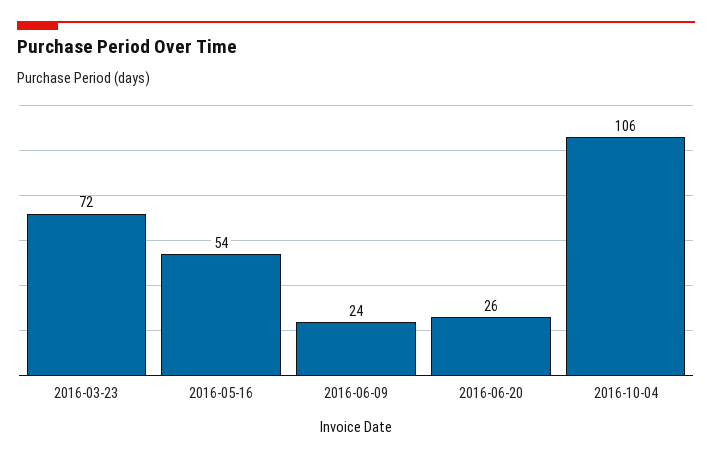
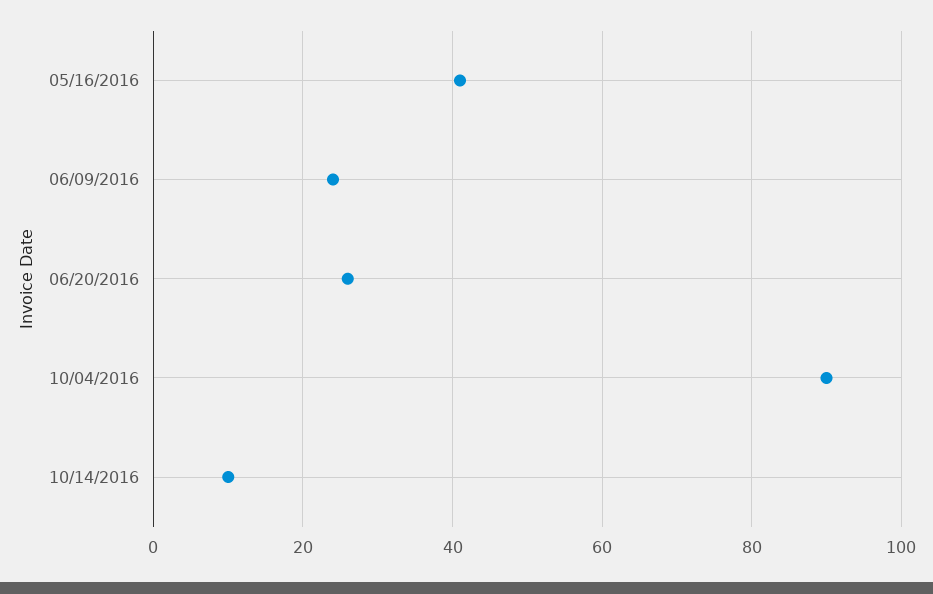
2016-03-23: 72 -> none
2016-05-16: 54 -> 40
2016-10-04: 106 -> 90
10/14/2016: none -> 10

